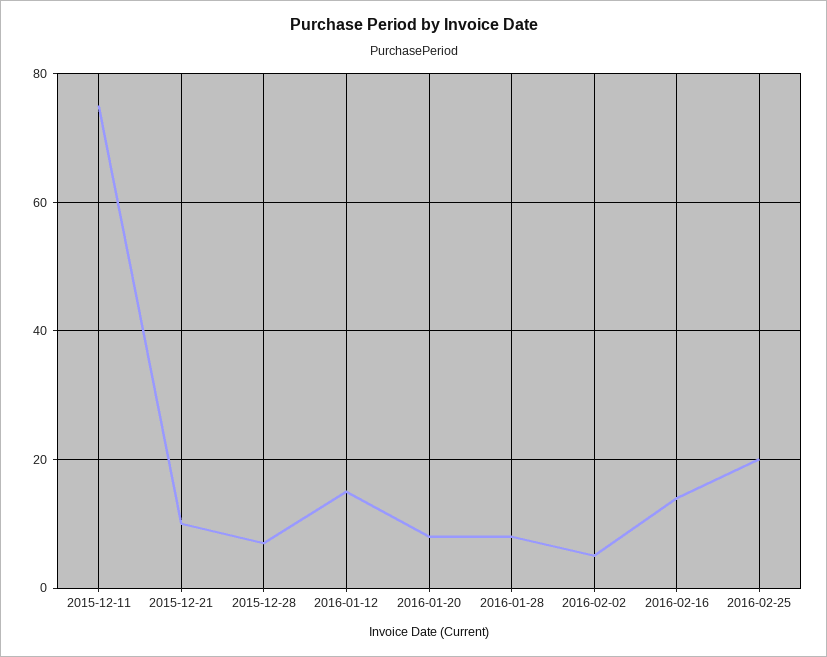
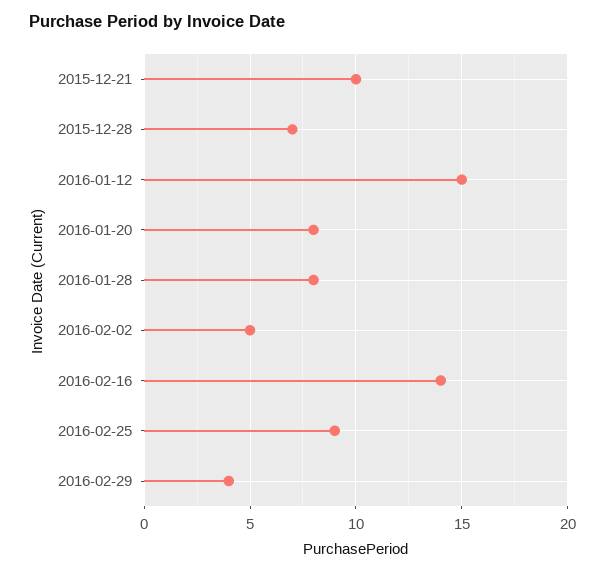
2015-12-11: 75 -> none
2016-02-25: 20 -> 9
2016-02-29: none -> 4

